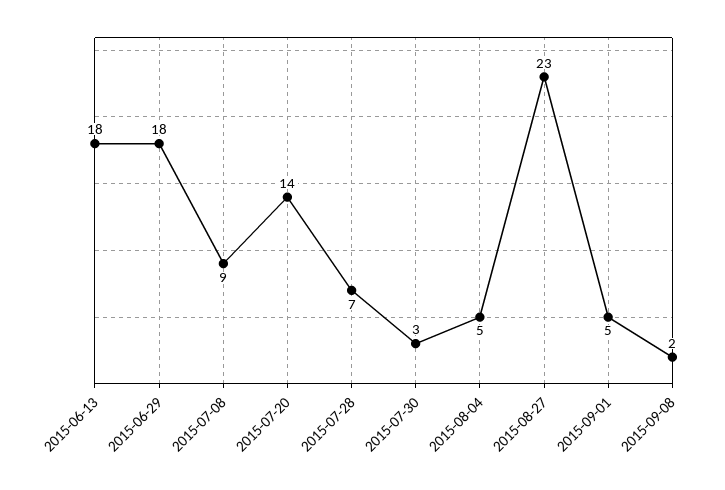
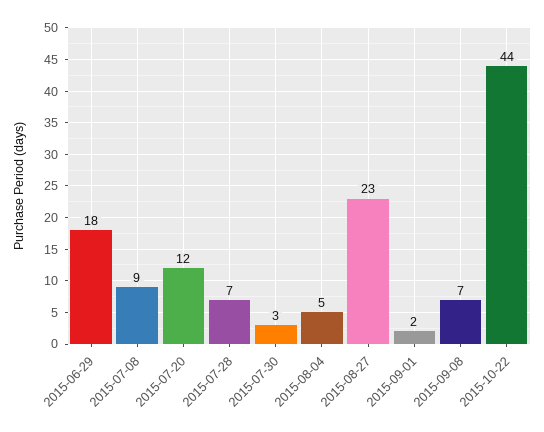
2015-06-13: 18 -> none
2015-07-20: 14 -> 12
2015-09-01: 5 -> 2
2015-09-08: 2 -> 7
2015-10-22: none -> 44

